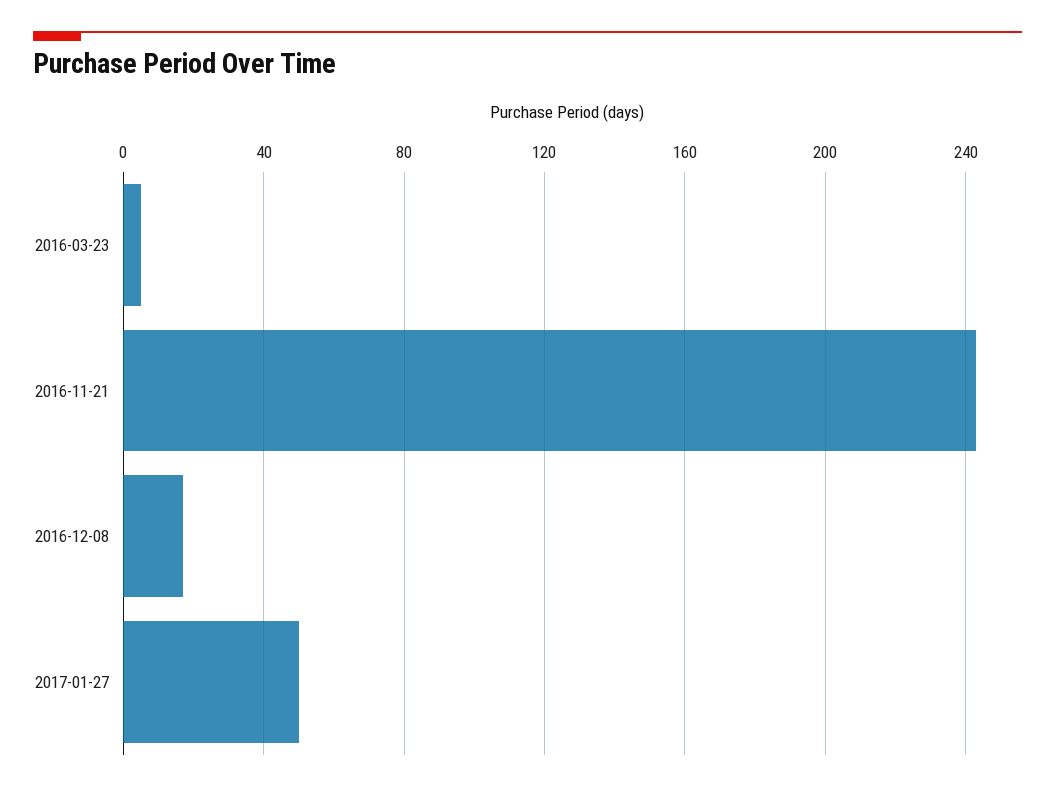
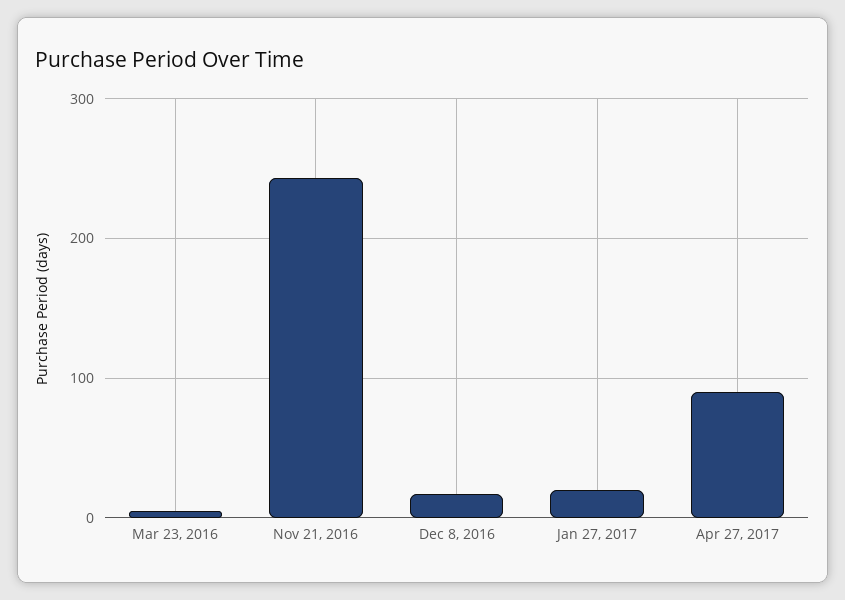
2017-01-27: 50 -> 20
Apr 27, 2017: none -> 90

